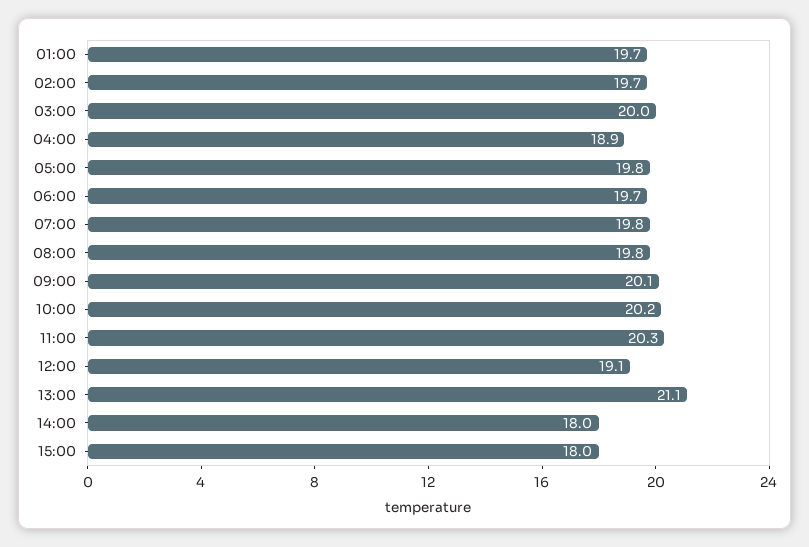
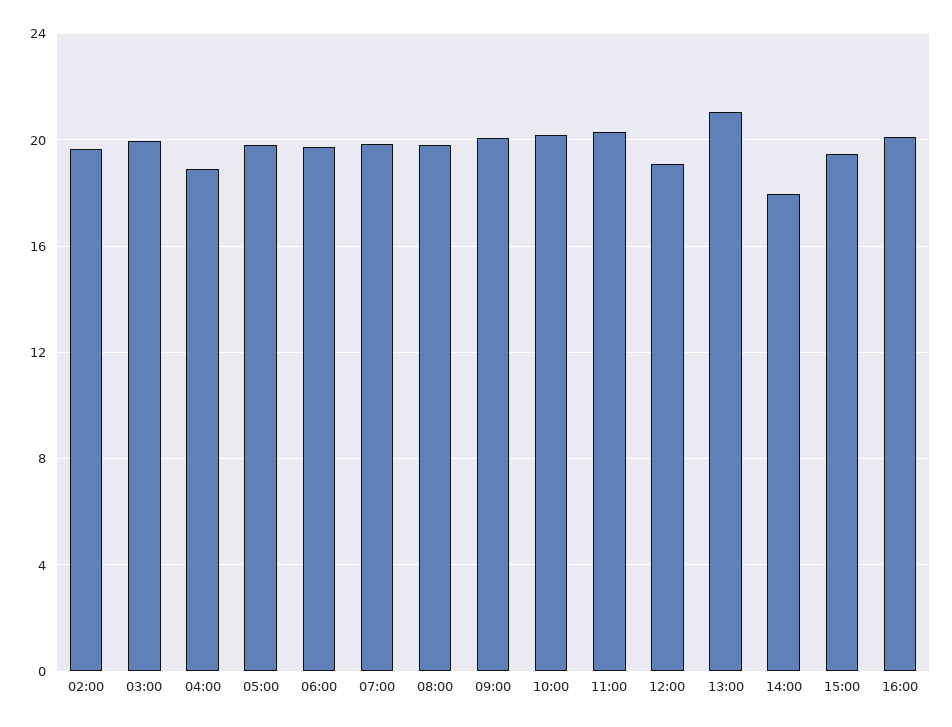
01:00: 19.7 -> none
15:00: 18 -> 19.5
16:00: none -> 20

